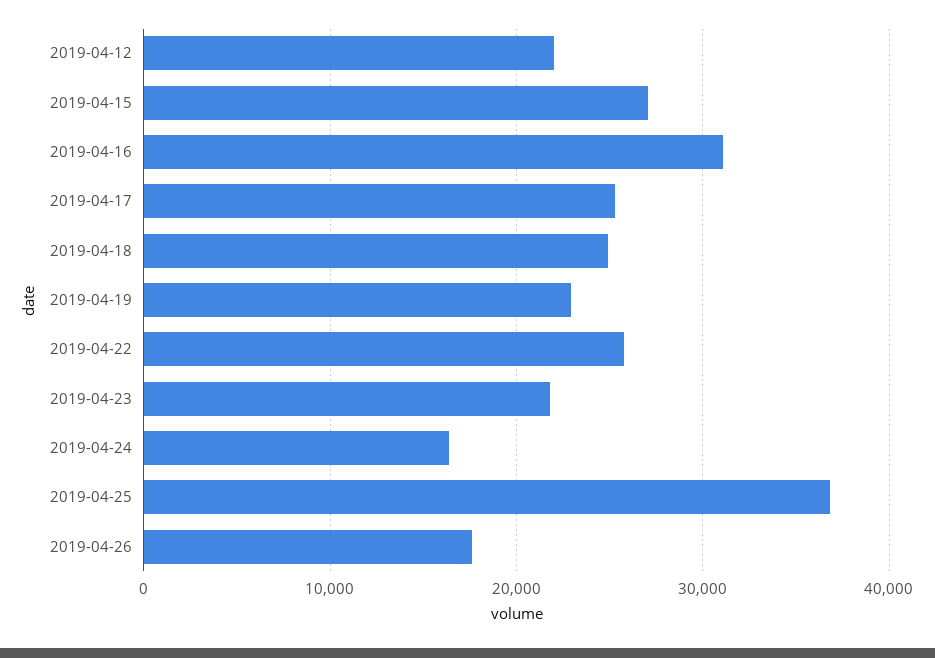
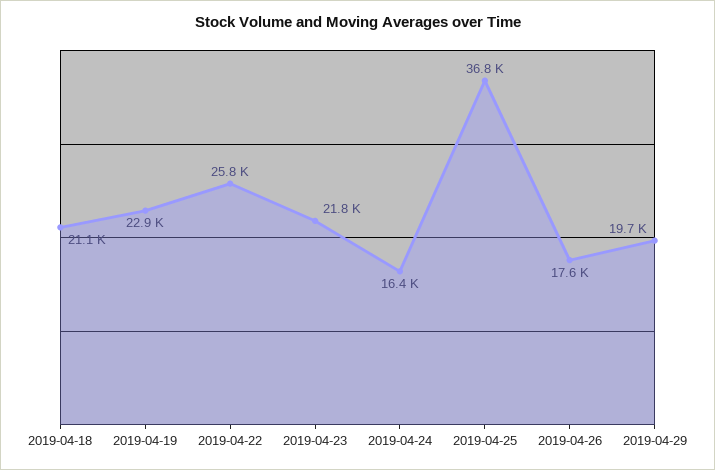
2019-04-12: 22000 -> none
2019-04-15: 27000 -> none
2019-04-16: 31000 -> none
2019-04-17: 25000 -> none
2019-04-18: 25000 -> 21100
2019-04-29: none -> 19700

